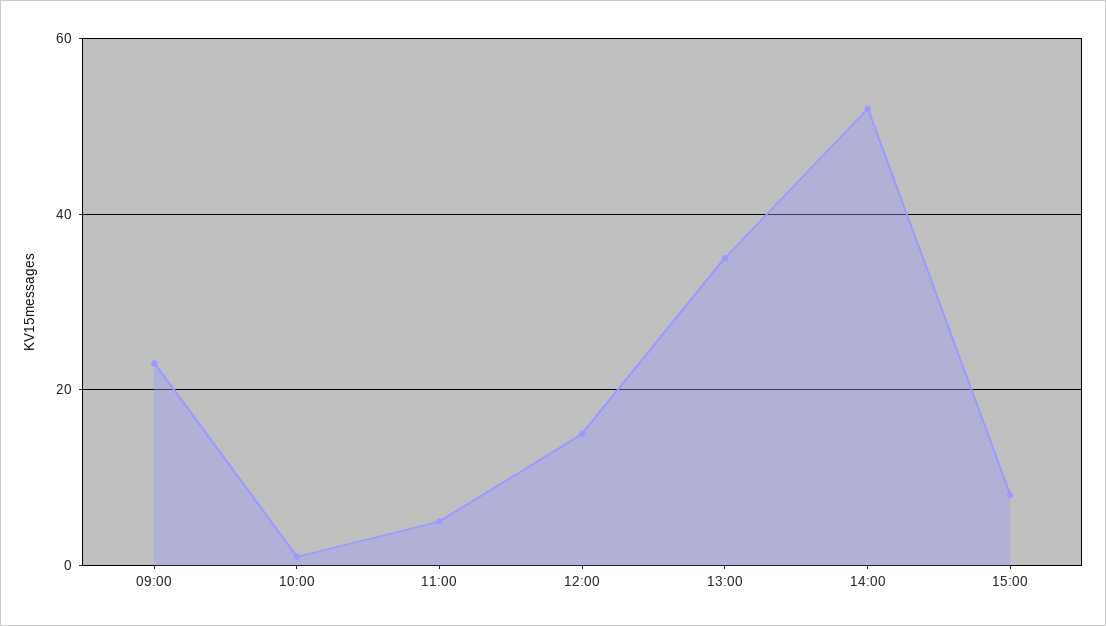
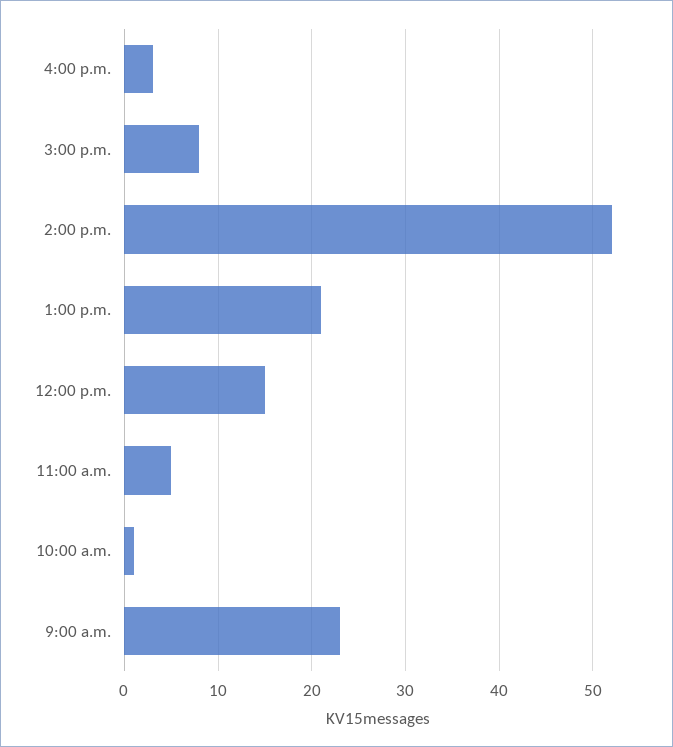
13:00: 35 -> 21
4:00 p.m.: none -> 3

